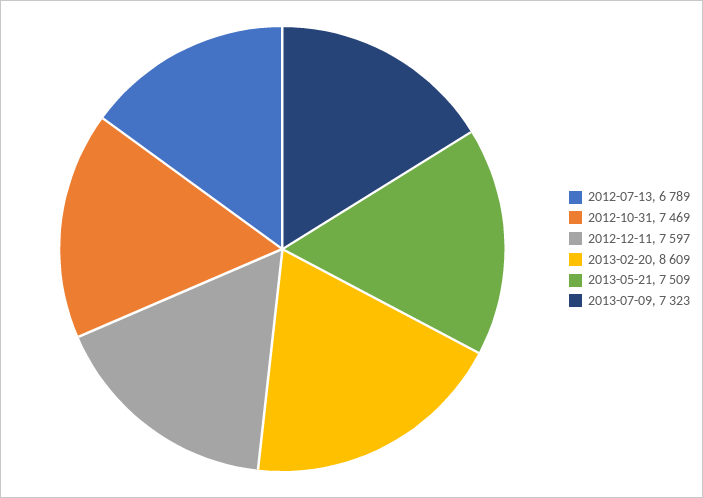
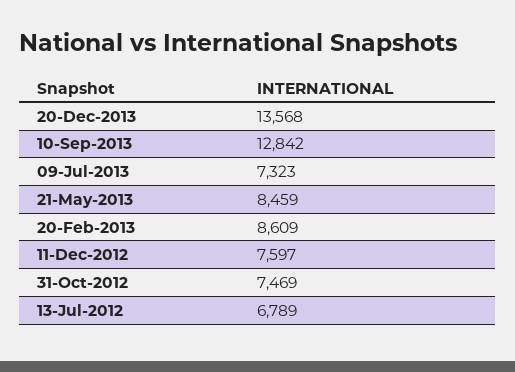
2013-05-21: 7509 -> 8459
20-Dec-2013: none -> 13568
10-Sep-2013: none -> 12842

